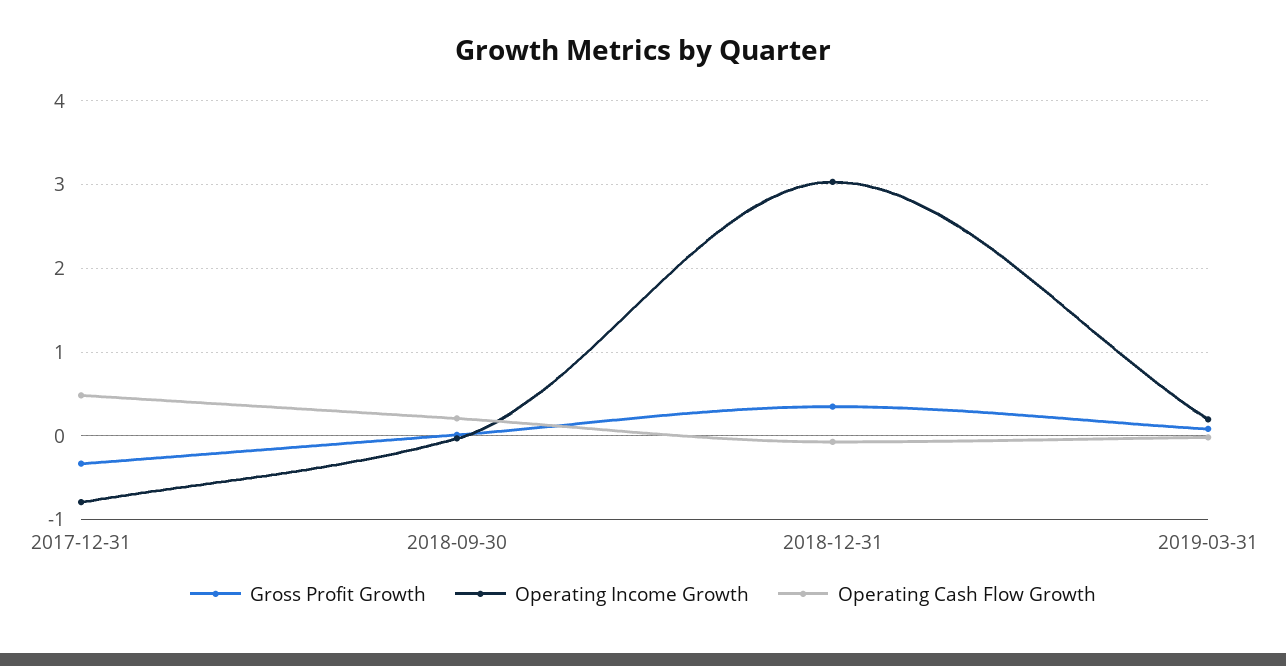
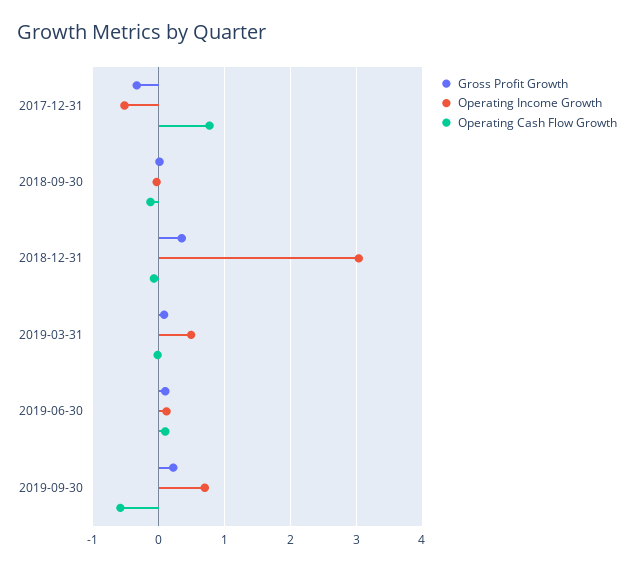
Operating Income Growth, 2017-12-31: -0.8 -> -0.5
Operating Cash Flow Growth, 2017-12-31: 0.5 -> 0.8
Operating Cash Flow Growth, 2018-09-30: 0.2 -> -0.1
Operating Income Growth, 2019-03-31: 0.2 -> 0.5
Gross Profit Growth, 2019-06-30: none -> 0.1
Operating Income Growth, 2019-06-30: none -> 0.1
Operating Cash Flow Growth, 2019-06-30: none -> 0.1
Gross Profit Growth, 2019-09-30: none -> 0.2
Operating Income Growth, 2019-09-30: none -> 0.7
Operating Cash Flow Growth, 2019-09-30: none -> -0.6

